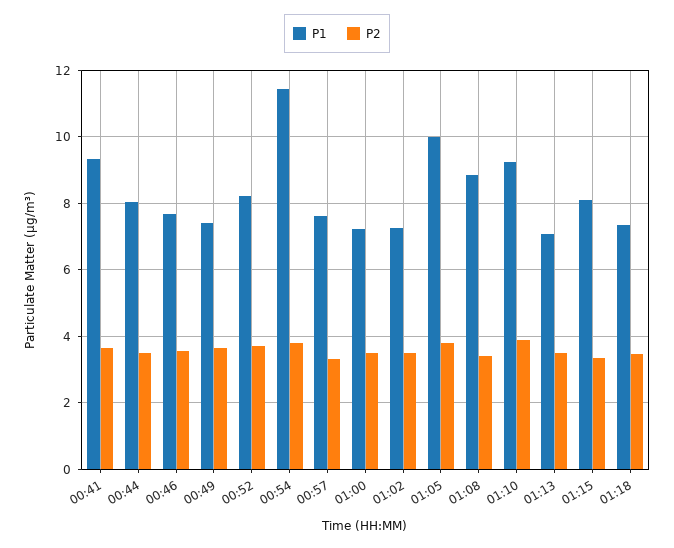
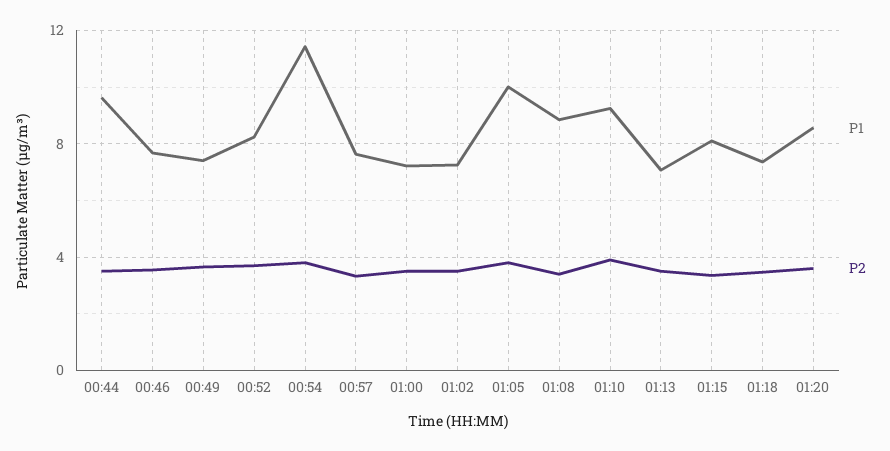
P1, 00:41: 9.4 -> none
P2, 00:41: 3.6 -> none
P1, 00:44: 8 -> 9.5
P1, 01:20: none -> 8.5
P2, 01:20: none -> 3.5

